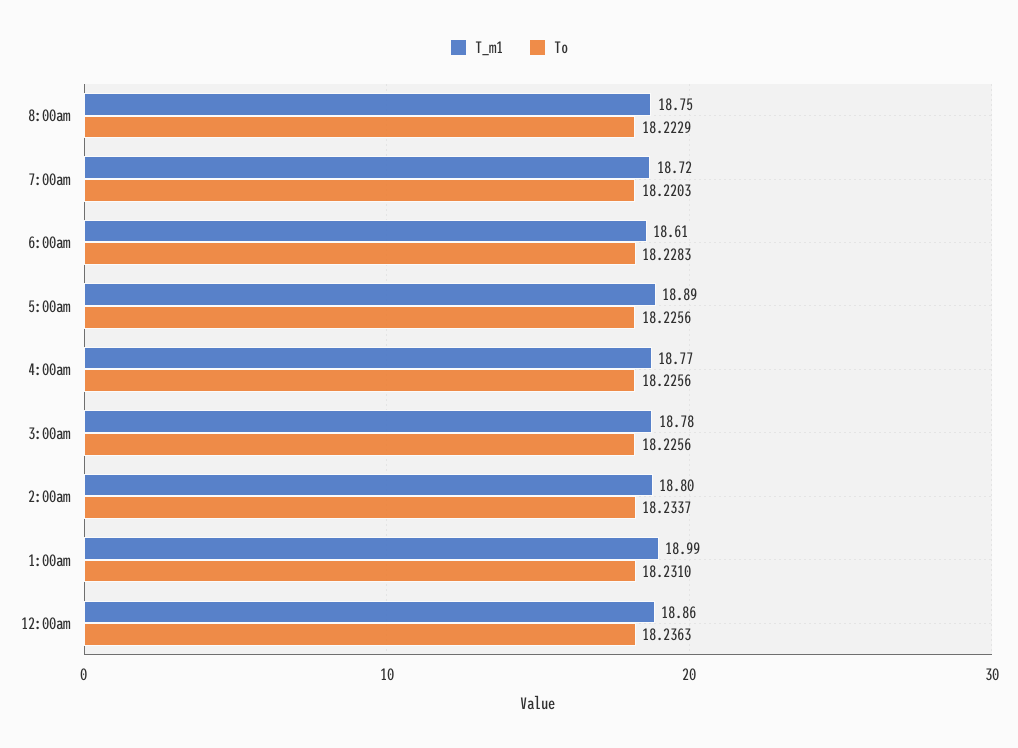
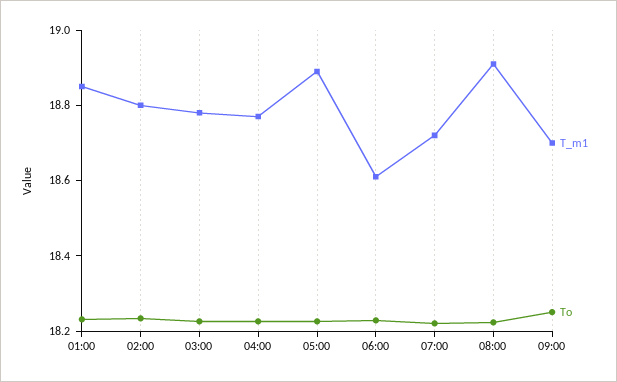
T_m1, 8:00am: 18.75 -> 18.9
T_m1, 1:00am: 18.99 -> 18.85
T_m1, 12:00am: 18.86 -> none
To, 12:00am: 18.2363 -> none
T_m1, 09:00: none -> 18.7
To, 09:00: none -> 18.25

